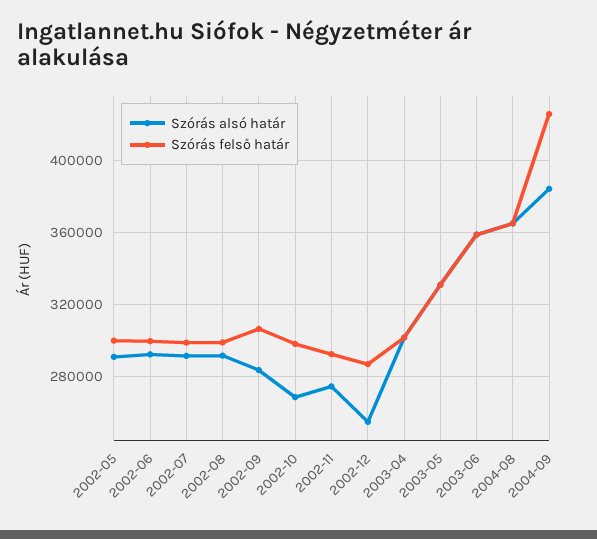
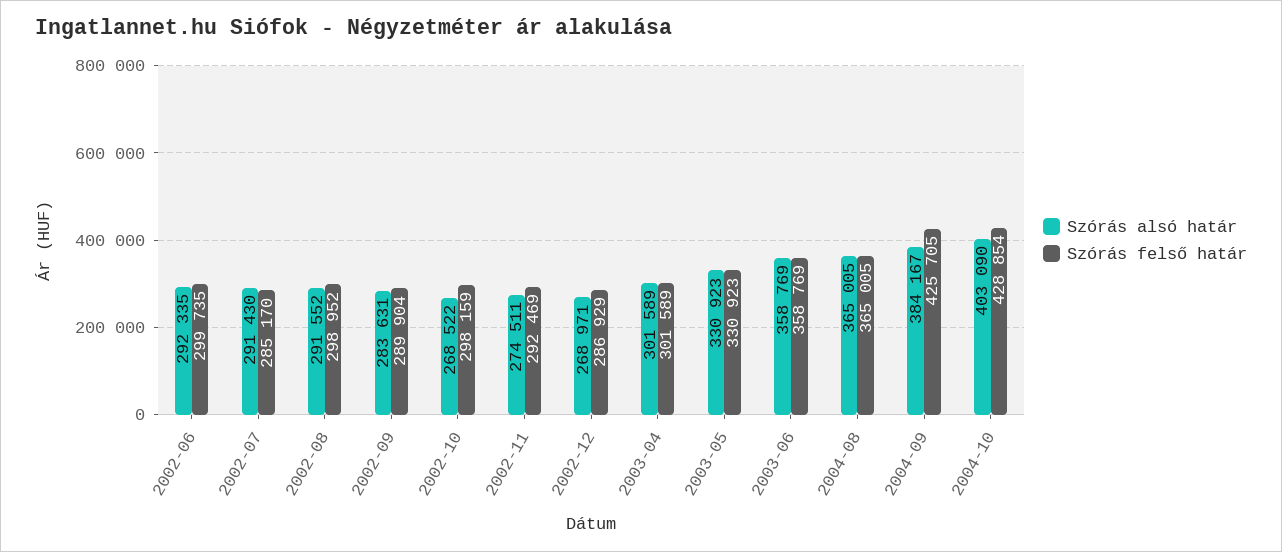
Szórás alsó határ, 2002-05: 290000 -> none
Szórás felső határ, 2002-05: 300000 -> none
Szórás felső határ, 2002-07: 300000 -> 285170
Szórás felső határ, 2002-09: 305000 -> 289904
Szórás alsó határ, 2002-12: 255000 -> 268971
Szórás alsó határ, 2004-10: none -> 403090
Szórás felső határ, 2004-10: none -> 428854

